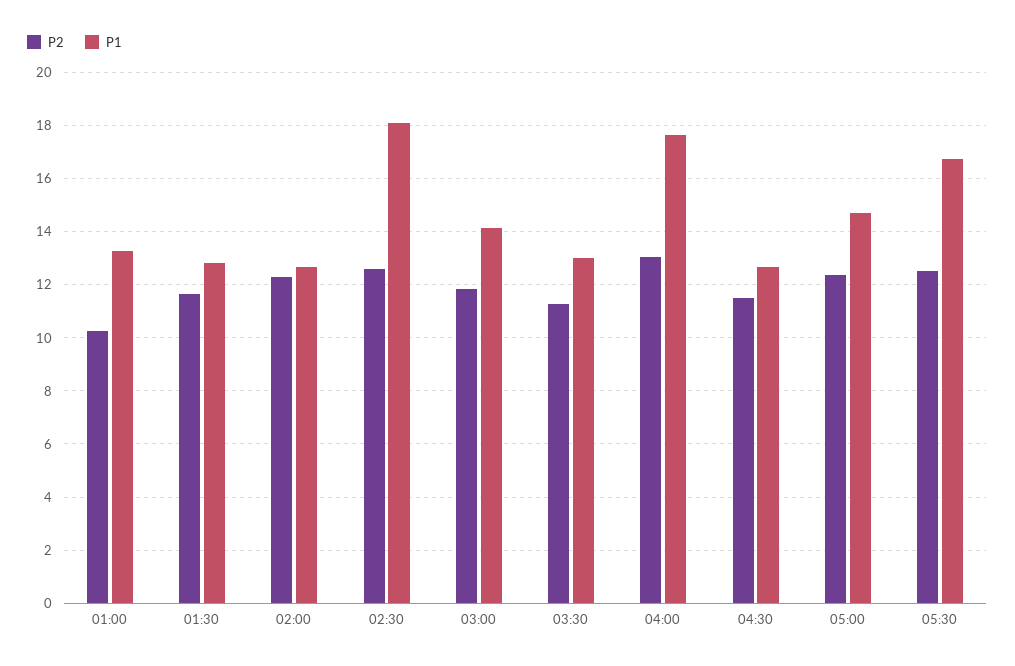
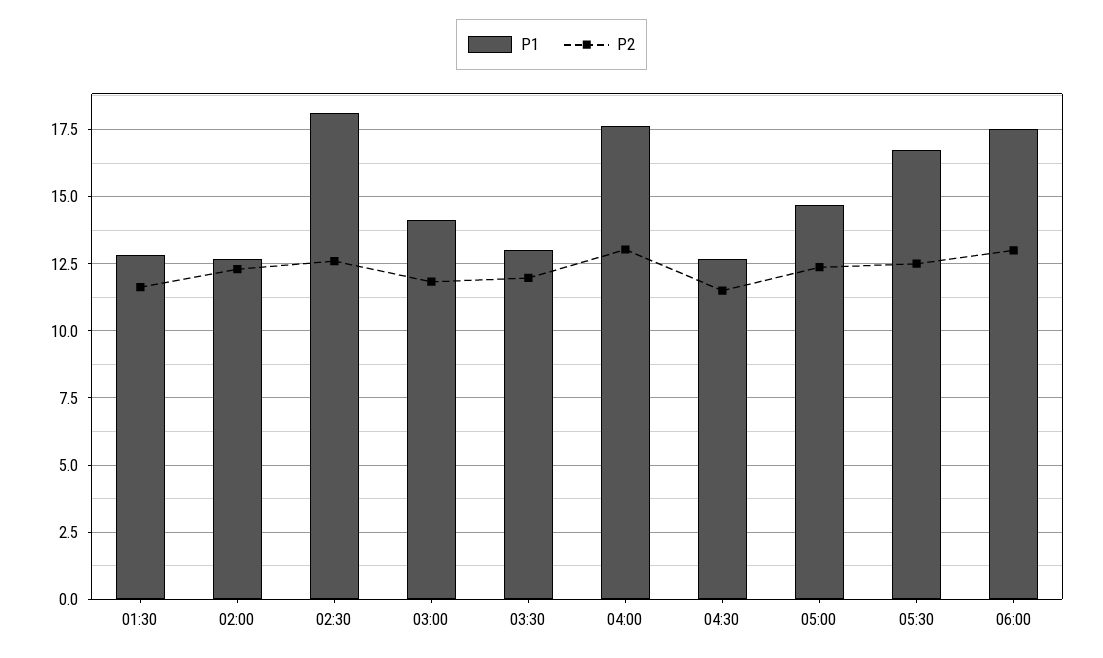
P2, 01:00: 10.25 -> none
P1, 01:00: 13.25 -> none
P2, 03:30: 11.25 -> 12
P1, 06:00: none -> 17.5
P2, 06:00: none -> 13

